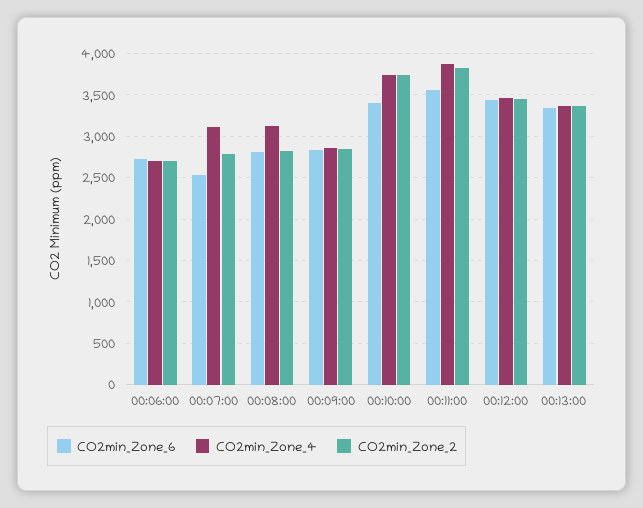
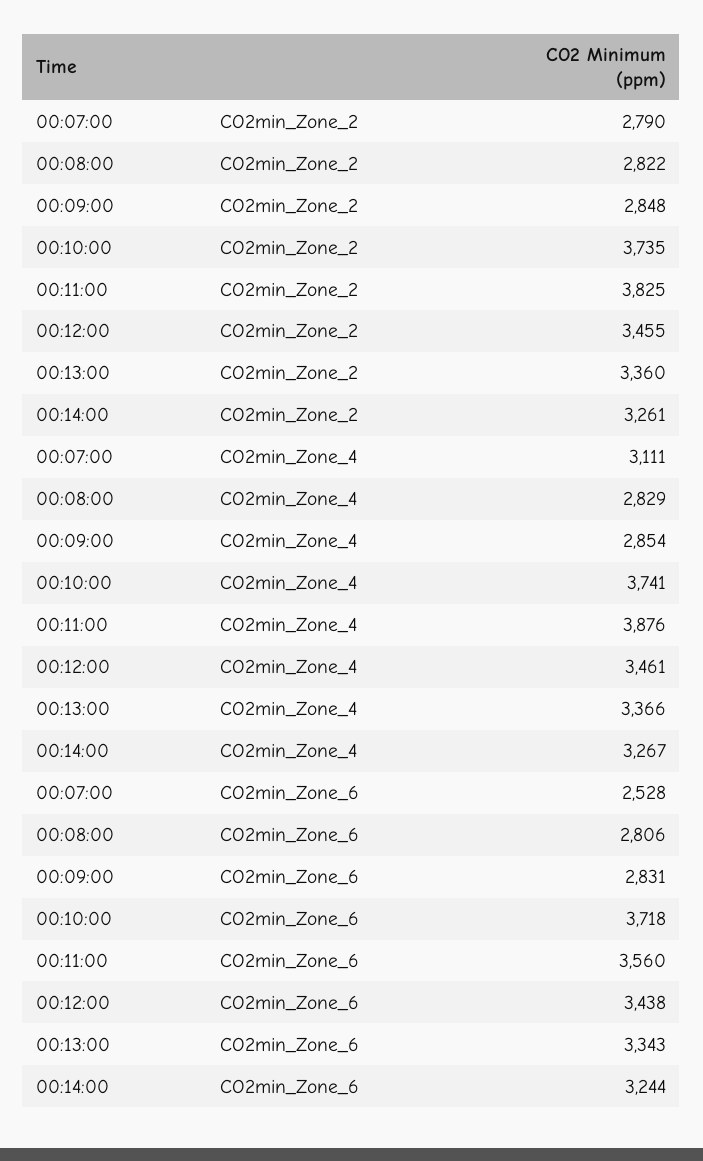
CO2min_Zone_6, 00:06:00: 2700 -> none
CO2min_Zone_4, 00:06:00: 2700 -> none
CO2min_Zone_2, 00:06:00: 2700 -> none
CO2min_Zone_4, 00:08:00: 3100 -> 2829
CO2min_Zone_6, 00:10:00: 3400 -> 3718
CO2min_Zone_2, 00:14:00: none -> 3261
CO2min_Zone_4, 00:14:00: none -> 3267
CO2min_Zone_6, 00:14:00: none -> 3244

